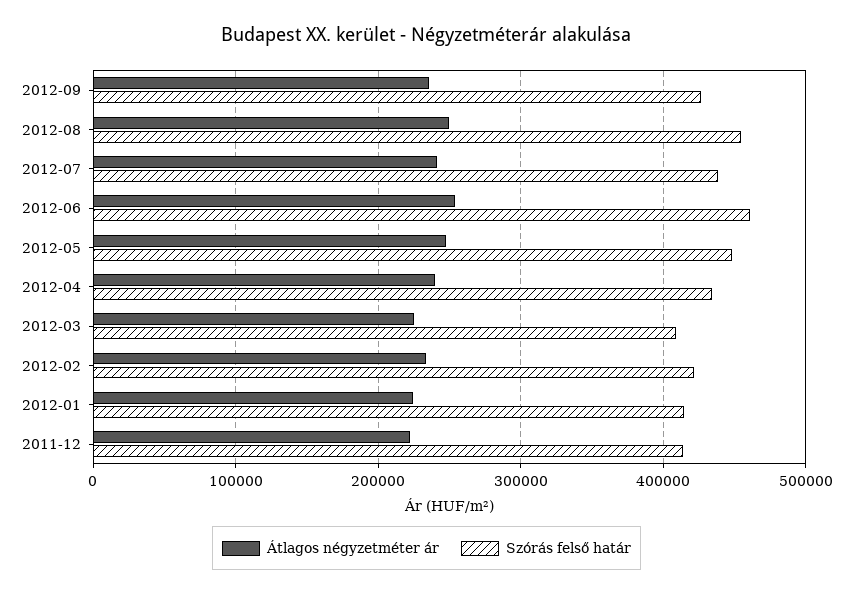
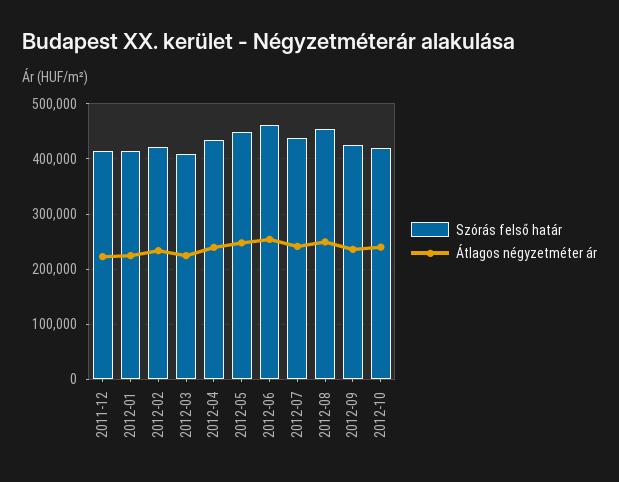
Szórás felső határ, 2012-10: none -> 420000
Átlagos négyzetméter ár, 2012-10: none -> 240000

